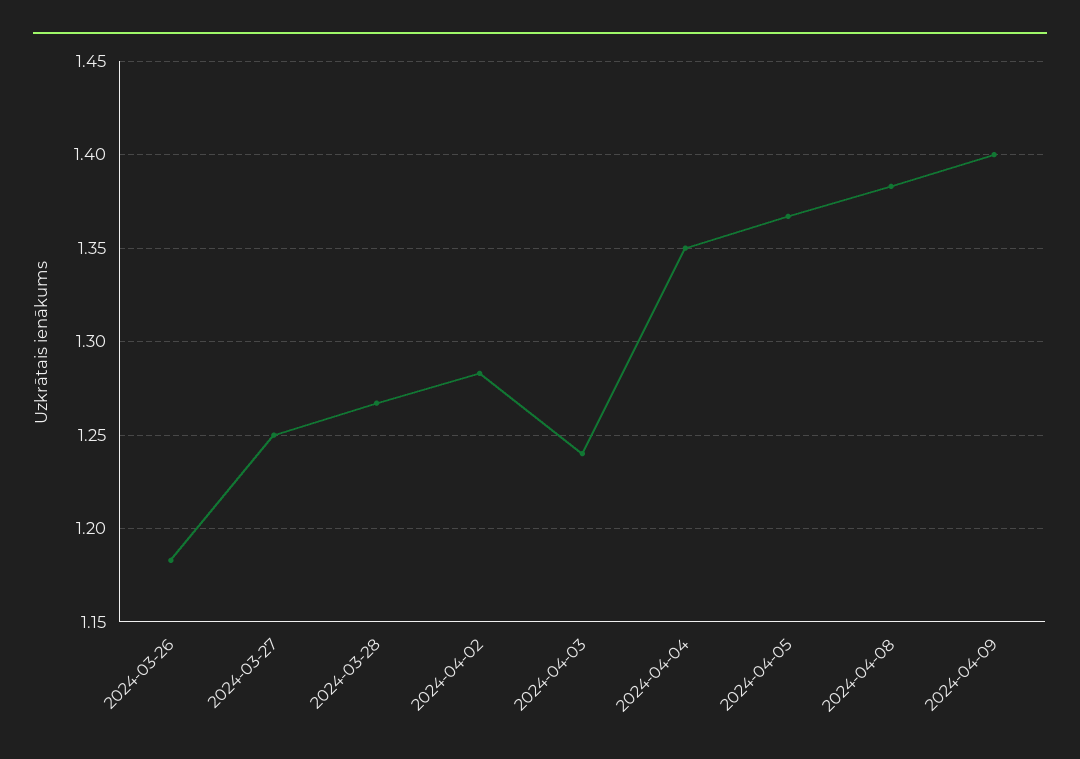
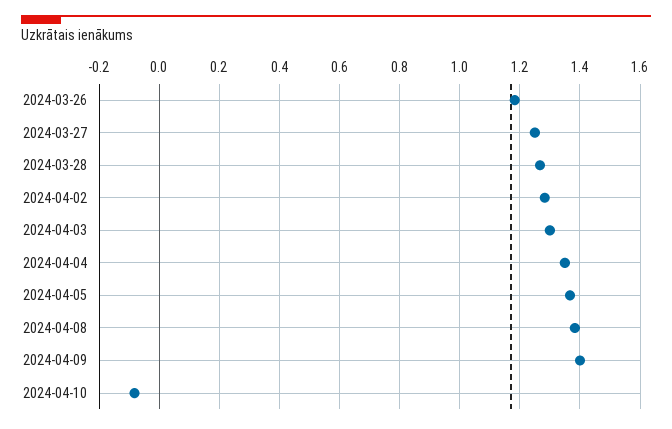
2024-04-03: 1.24 -> 1.3
2024-04-10: none -> -0.08

